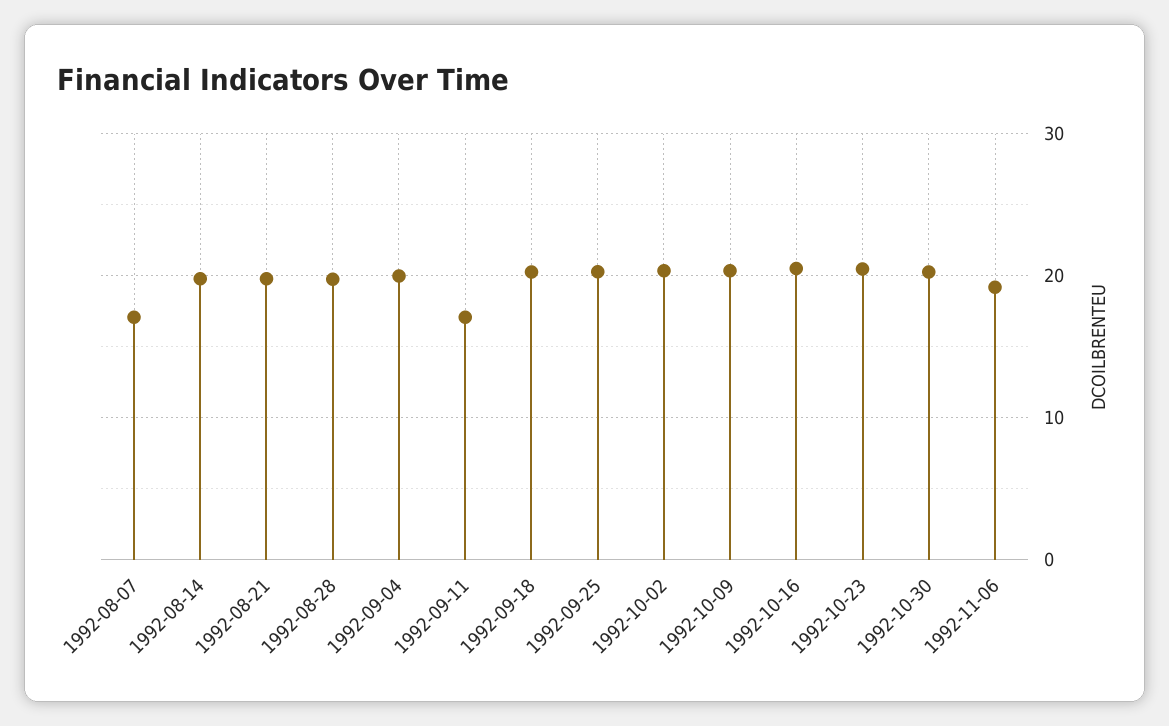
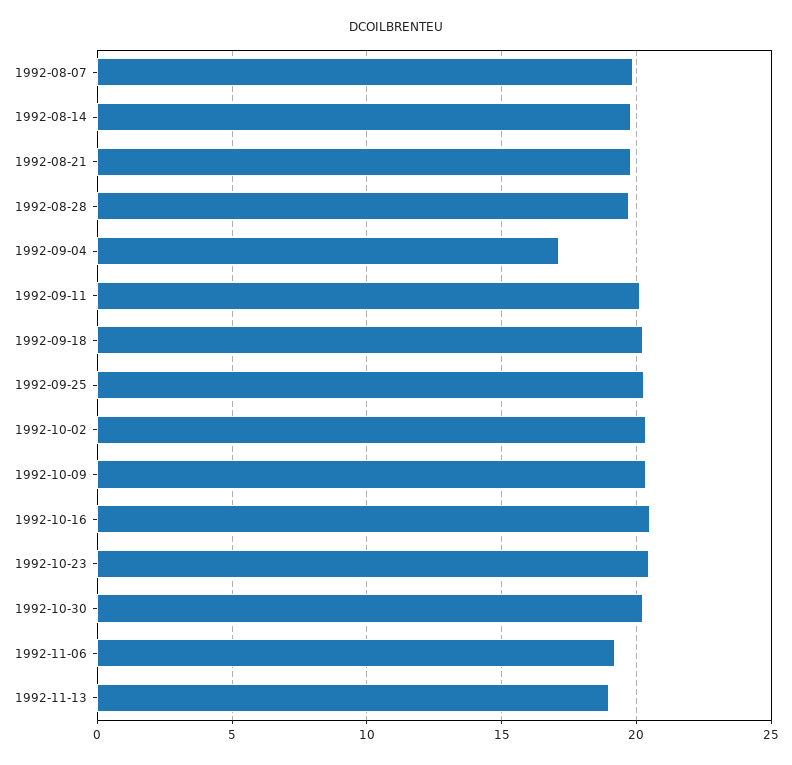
1992-08-07: 17 -> 20
1992-09-04: 20 -> 17
1992-09-11: 17 -> 20
1992-11-13: none -> 19

